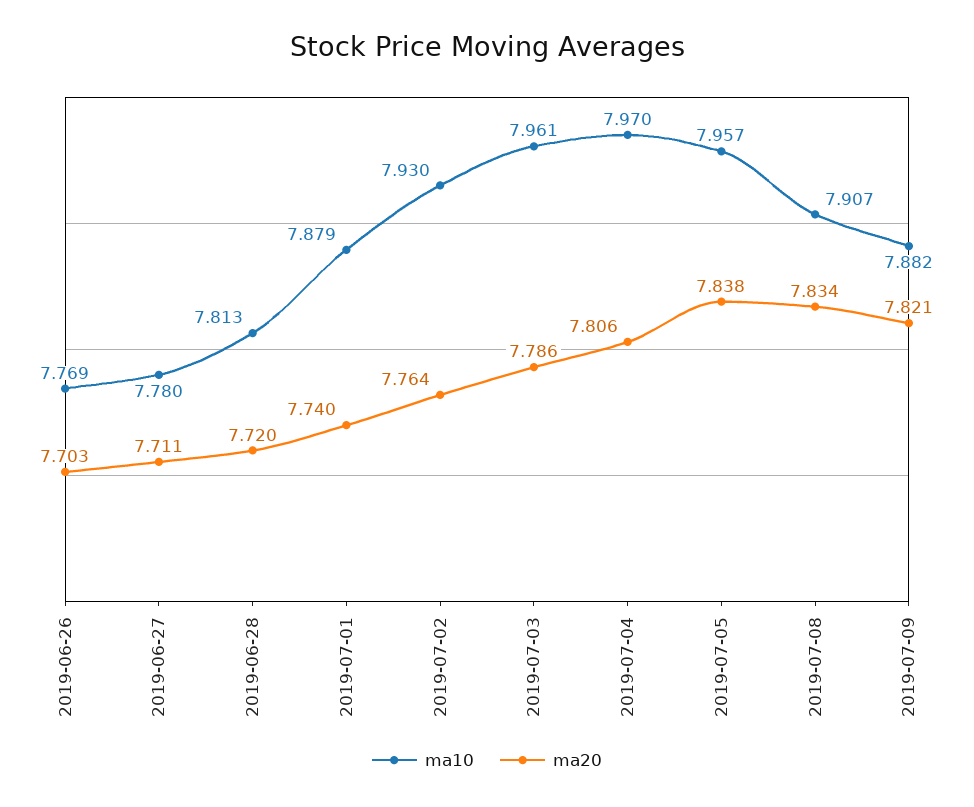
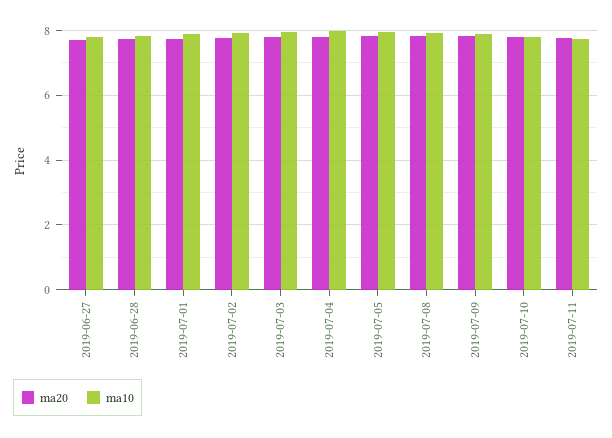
ma10, 2019-06-26: 7.769 -> none
ma20, 2019-06-26: 7.703 -> none
ma20, 2019-07-10: none -> 7.8
ma10, 2019-07-10: none -> 7.8
ma20, 2019-07-11: none -> 7.8
ma10, 2019-07-11: none -> 7.8

